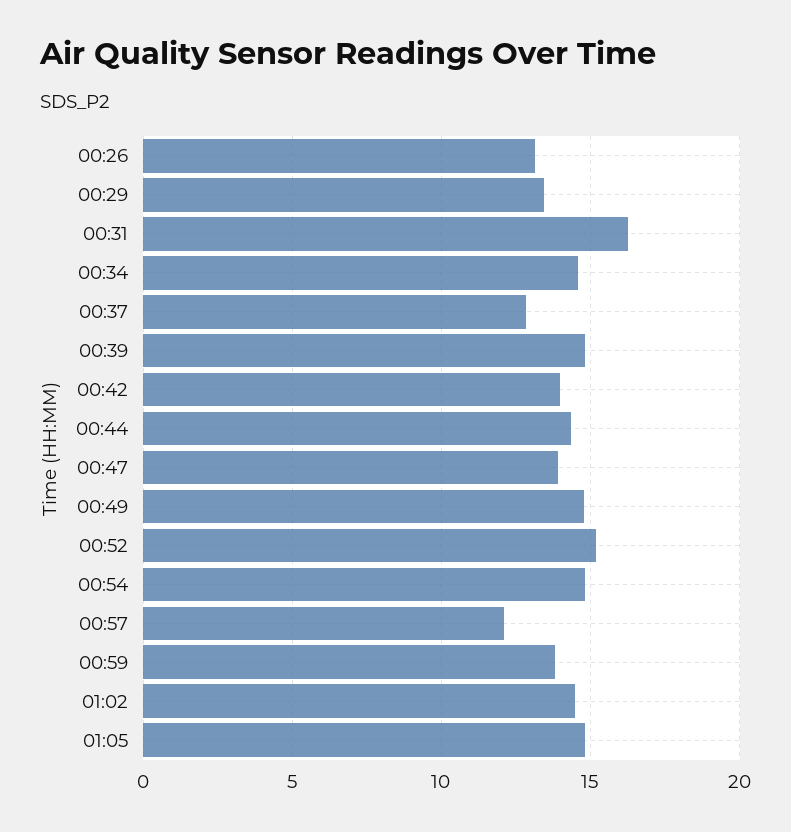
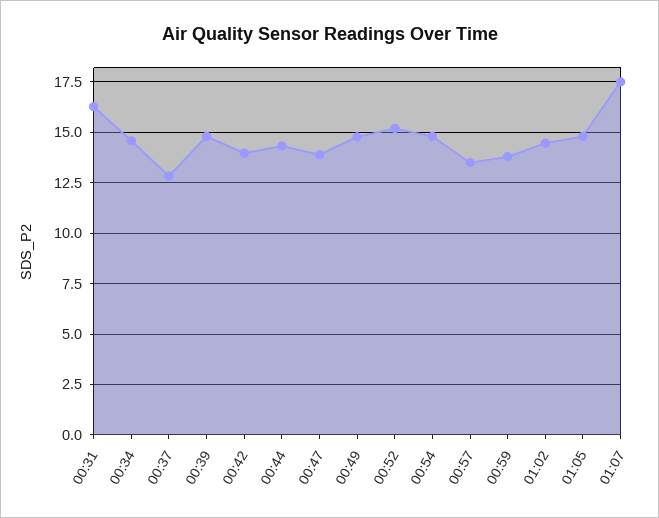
00:26: 13 -> none
00:29: 13.5 -> none
00:57: 12 -> 13.5
01:07: none -> 17.5

